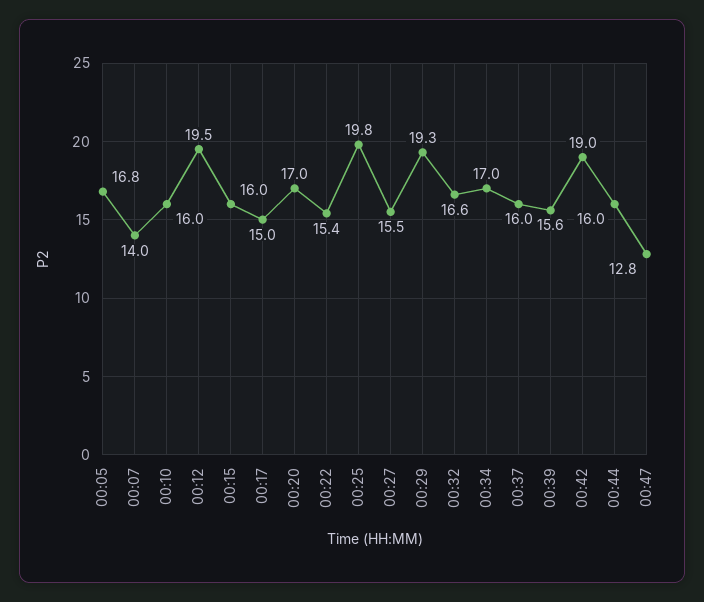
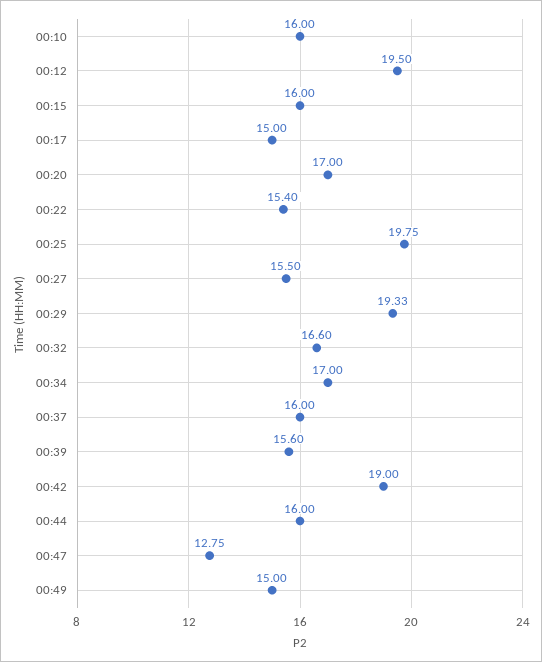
00:05: 16.8 -> none
00:07: 14 -> none
00:49: none -> 15

